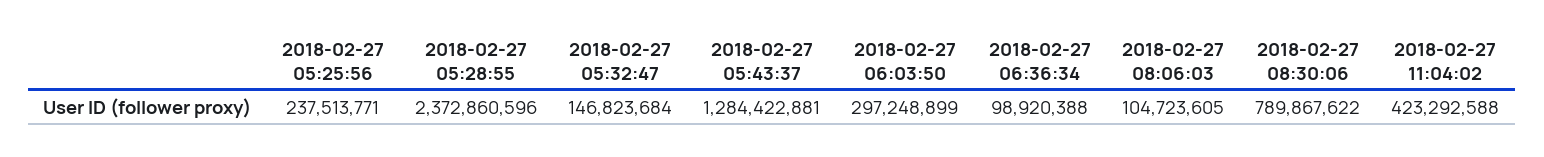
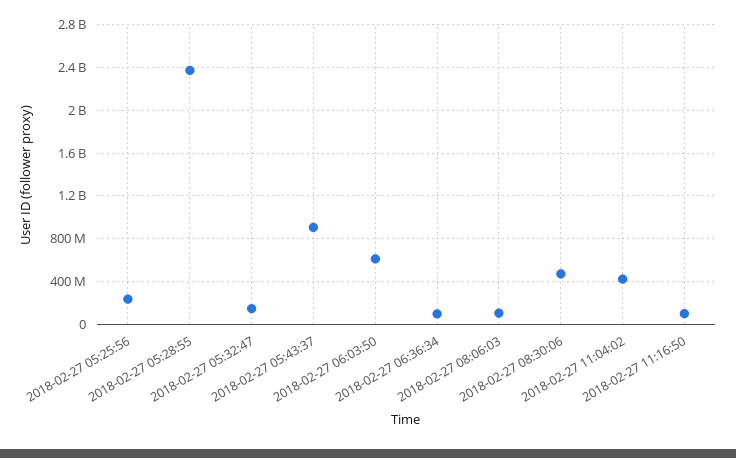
2018-02-27 05:43:37: 1284422881 -> 900000000
2018-02-27 06:03:50: 297248899 -> 600000000
2018-02-27 08:30:06: 789867622 -> 500000000
2018-02-27 11:16:50: none -> 100000000

